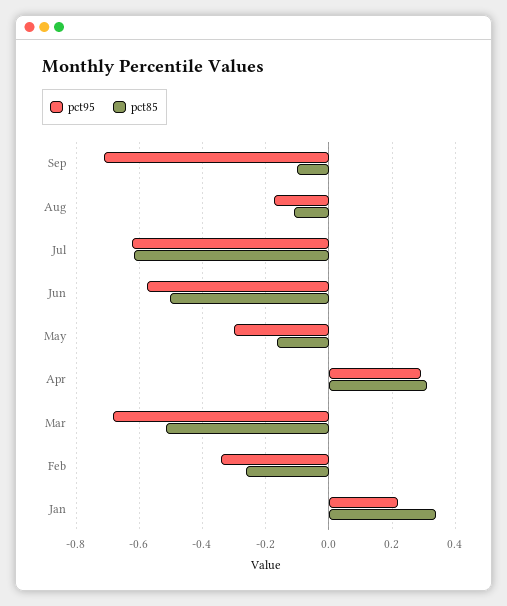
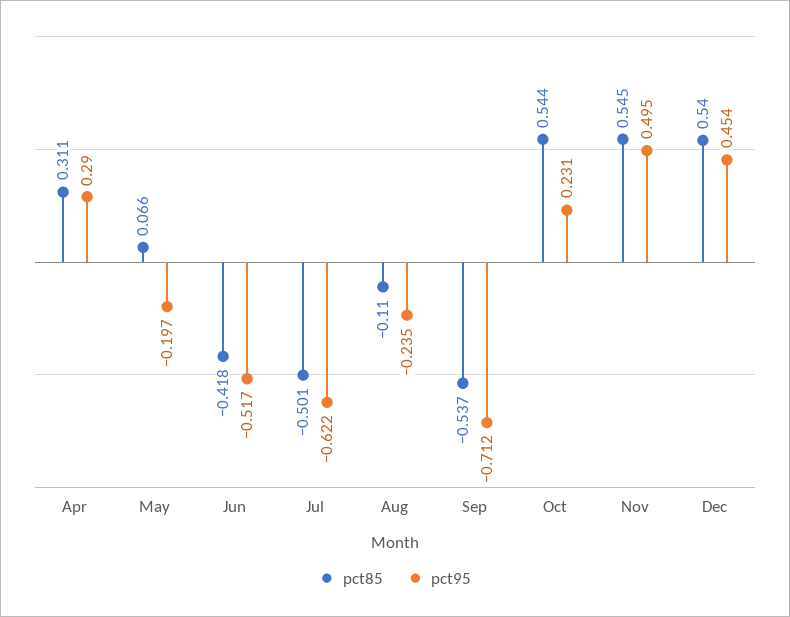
pct85, Sep: -0.1 -> -0.537
pct95, Aug: -0.18 -> -0.235
pct85, Jul: -0.62 -> -0.501
pct95, Jun: -0.58 -> -0.517
pct85, Jun: -0.5 -> -0.418
pct95, May: -0.3 -> -0.197
pct85, May: -0.16 -> 0.066
pct95, Mar: -0.68 -> none
pct85, Mar: -0.52 -> none
pct95, Feb: -0.34 -> none
pct85, Feb: -0.26 -> none
pct95, Jan: 0.22 -> none
pct85, Jan: 0.34 -> none
pct85, Oct: none -> 0.544
pct95, Oct: none -> 0.231
pct85, Nov: none -> 0.545
pct95, Nov: none -> 0.495
pct85, Dec: none -> 0.54
pct95, Dec: none -> 0.454

